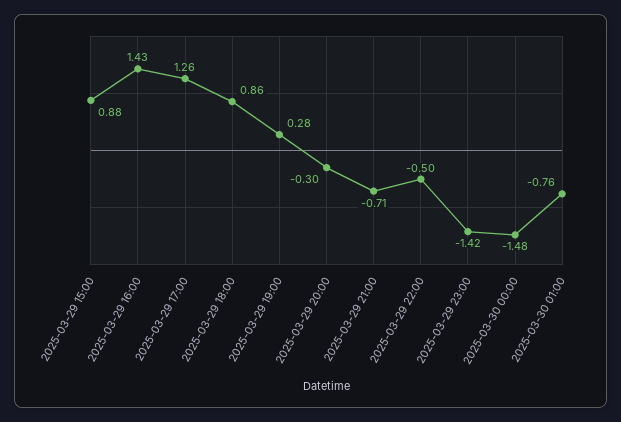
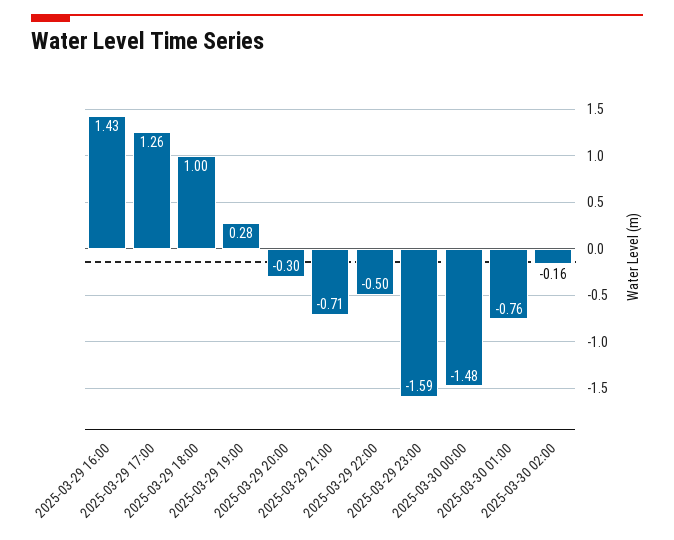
2025-03-29 15:00: 0.88 -> none
2025-03-29 18:00: 0.86 -> 1
2025-03-29 23:00: -1.42 -> -1.59
2025-03-30 02:00: none -> -0.16

